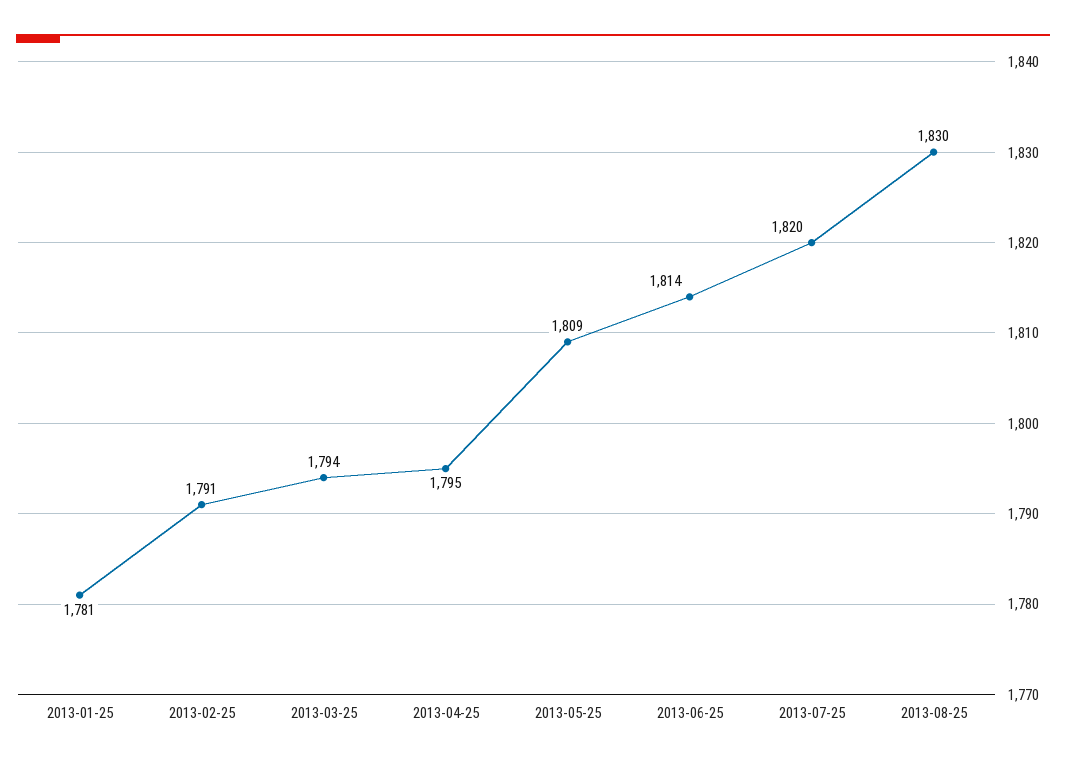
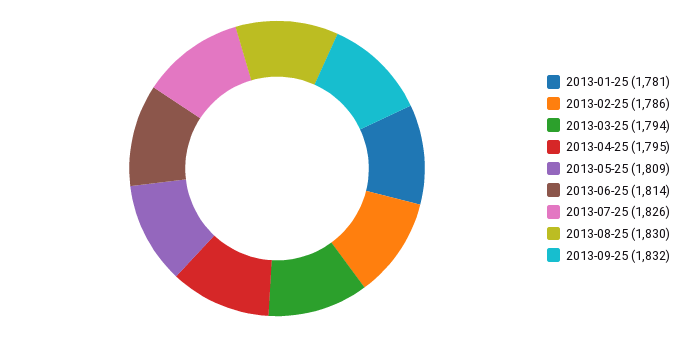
2013-02-25: 1791 -> 1786
2013-07-25: 1820 -> 1826
2013-09-25: none -> 1832

